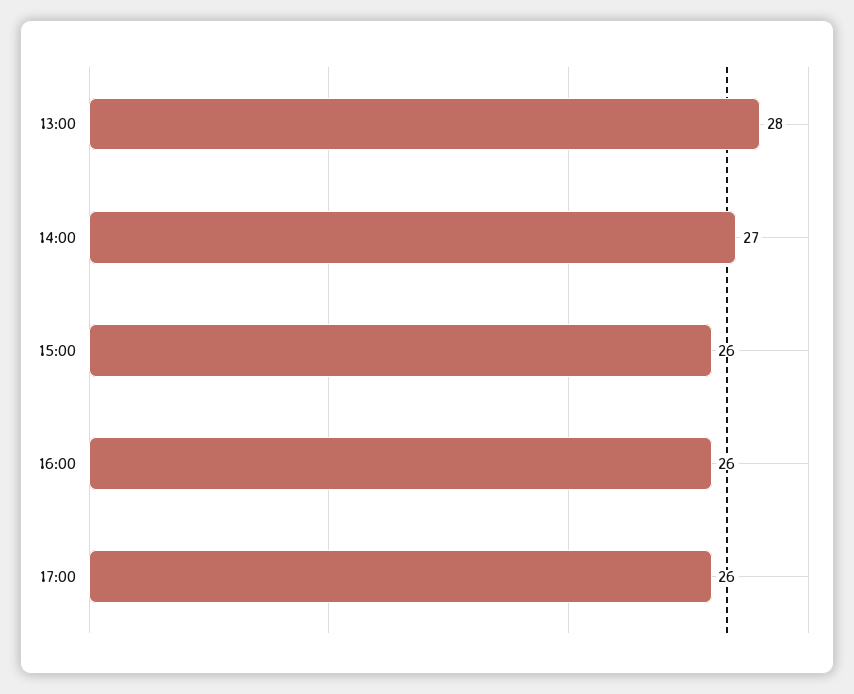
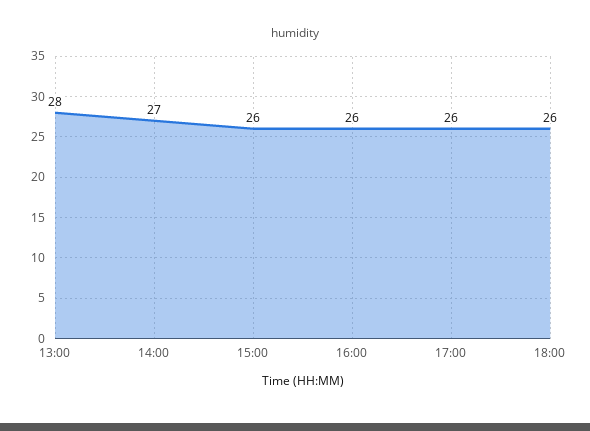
18:00: none -> 26

